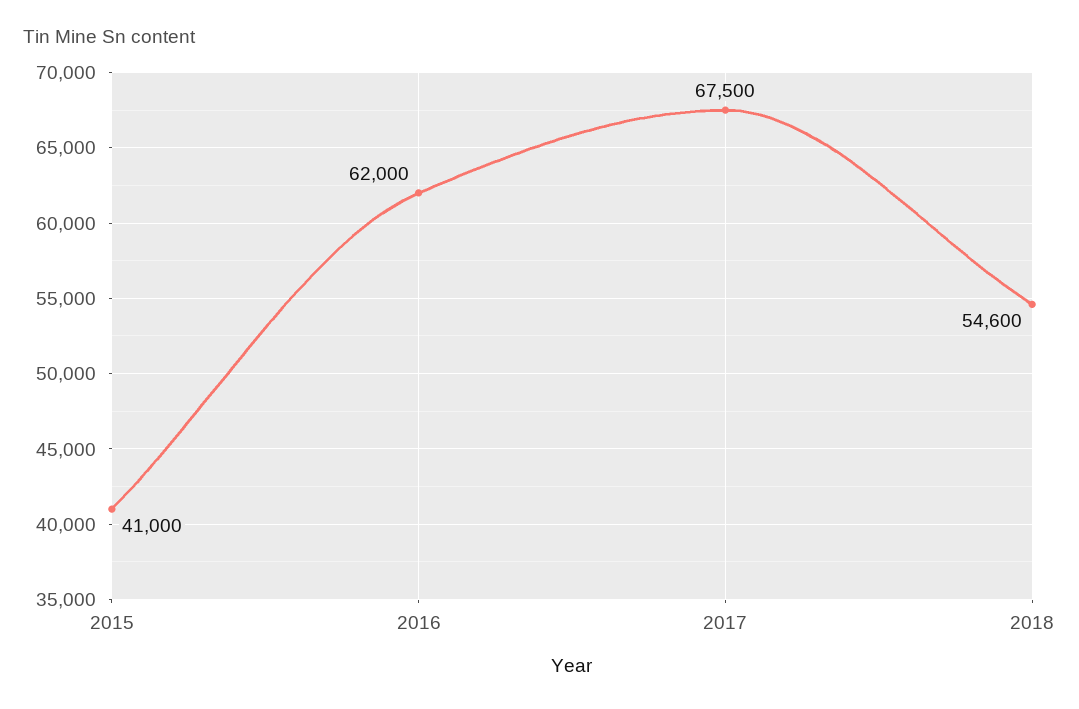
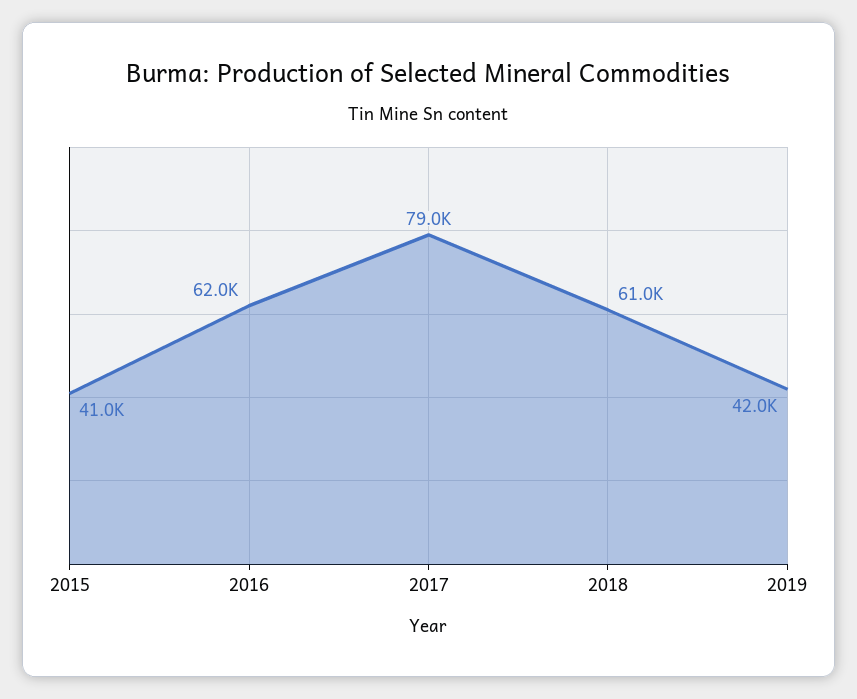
2017: 67500 -> 79000
2018: 54600 -> 61000
2019: none -> 42000

